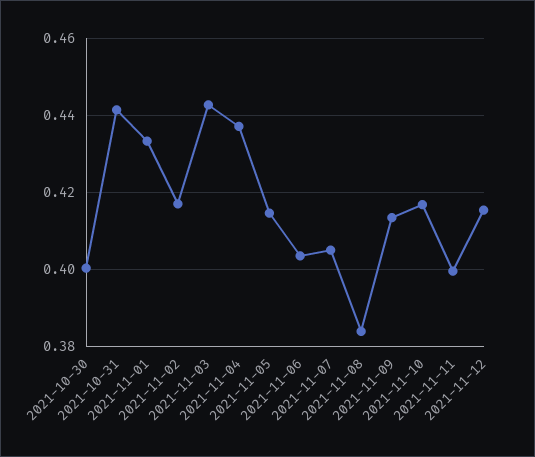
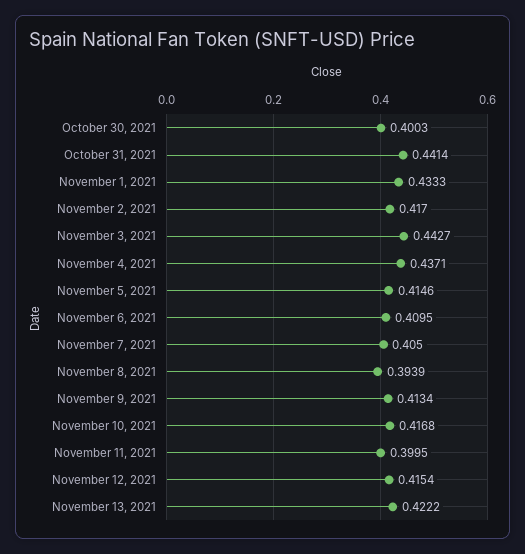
2021-11-06: 0.404 -> 0.4095
2021-11-08: 0.384 -> 0.3939
November 13, 2021: none -> 0.4222

